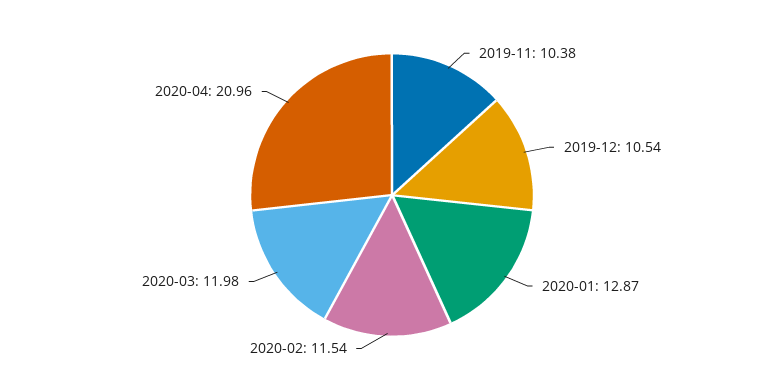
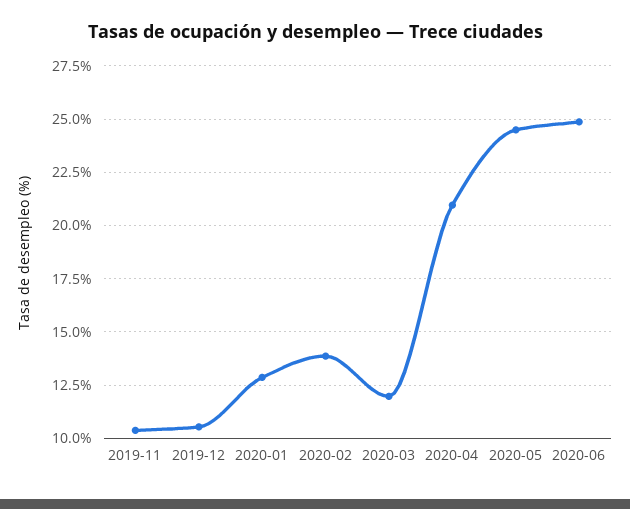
2020-02: 11.54 -> 14
2020-05: none -> 24.5
2020-06: none -> 25

